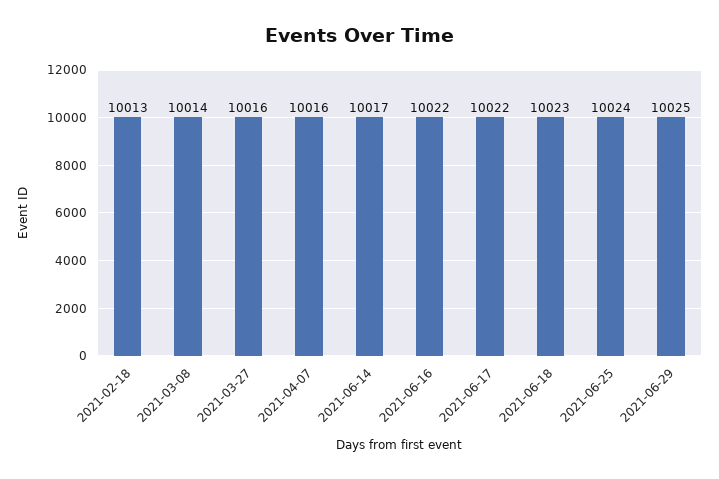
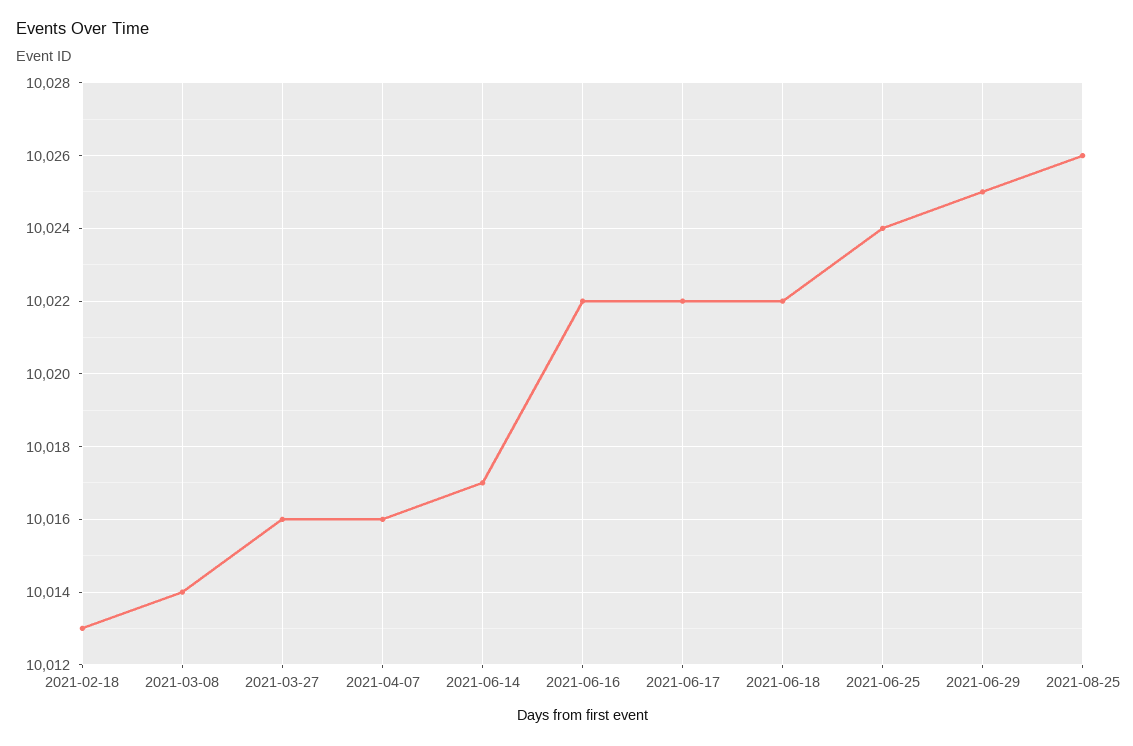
2021-06-18: 10023 -> 10022
2021-08-25: none -> 10026

